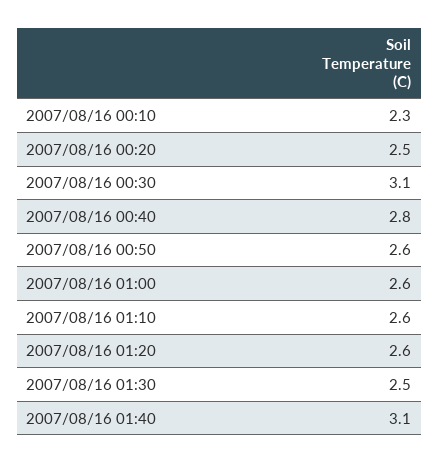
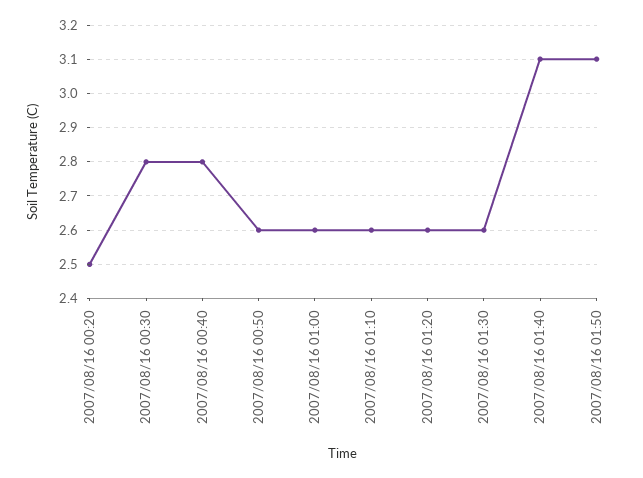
2007/08/16 00:10: 2.3 -> none
2007/08/16 00:30: 3.1 -> 2.8
2007/08/16 01:30: 2.5 -> 2.6
2007/08/16 01:50: none -> 3.1

